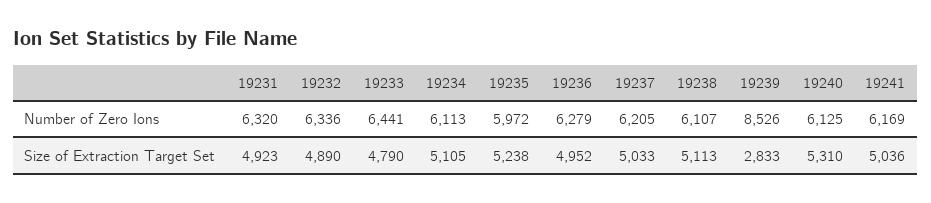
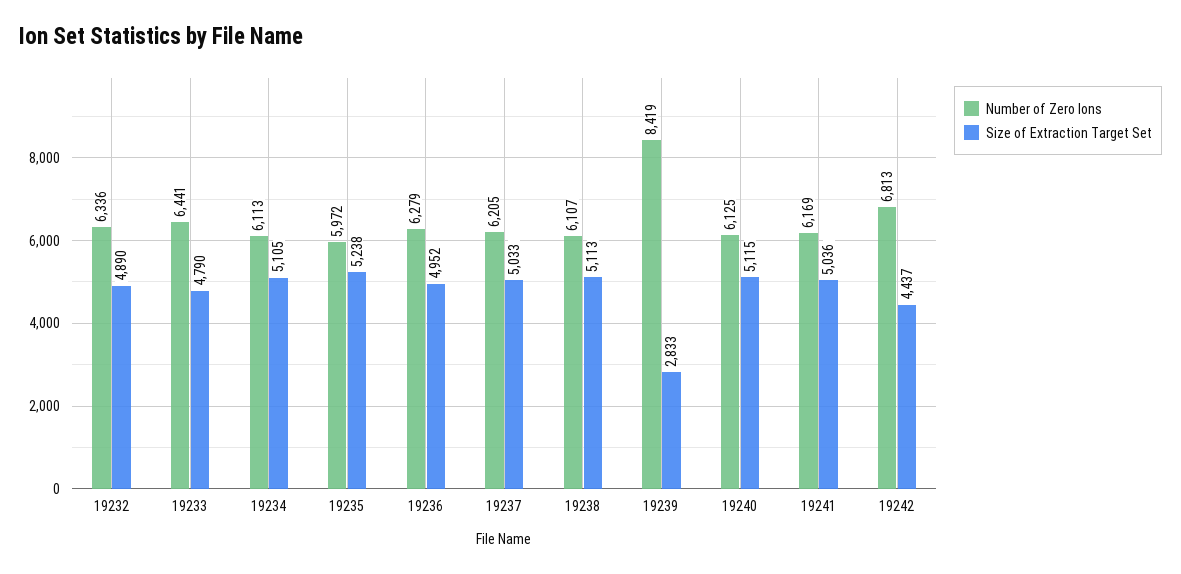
Number of Zero Ions, 19231: 6320 -> none
Number of Zero Ions, 19239: 8526 -> 8419
Size of Extraction Target Set, 19231: 4923 -> none
Size of Extraction Target Set, 19240: 5310 -> 5115
Number of Zero Ions, 19242: none -> 6813
Size of Extraction Target Set, 19242: none -> 4437

